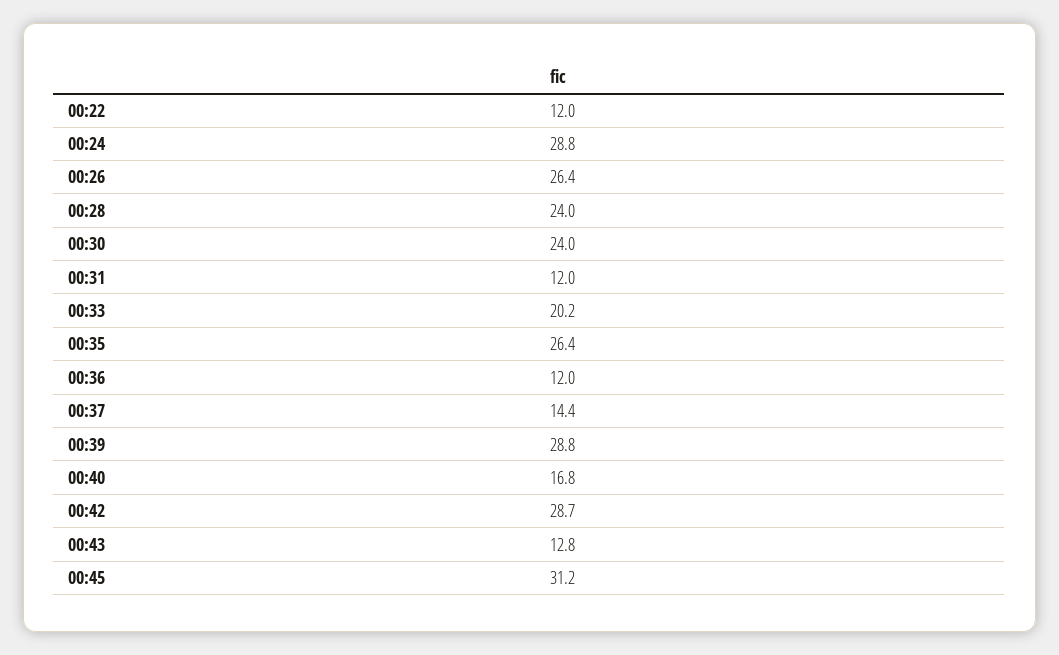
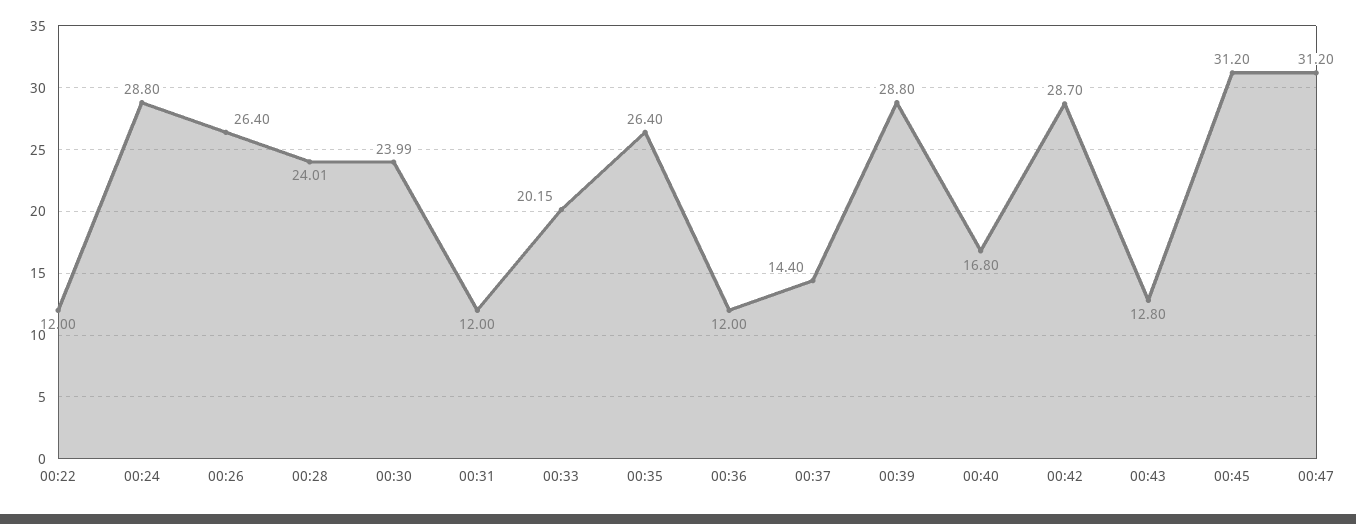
00:47: none -> 31.2

